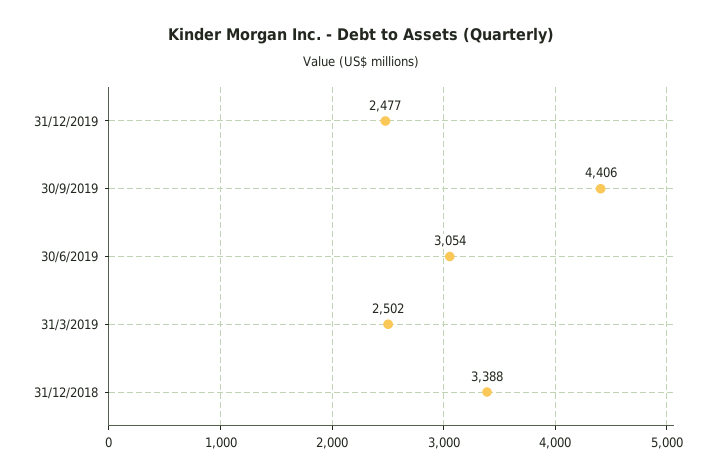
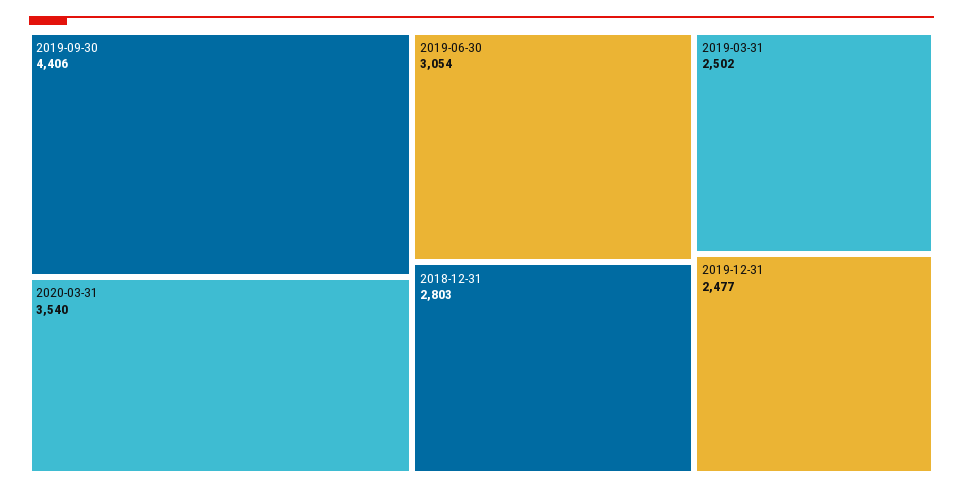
31/12/2018: 3388 -> 2803
2020-03-31: none -> 3540

